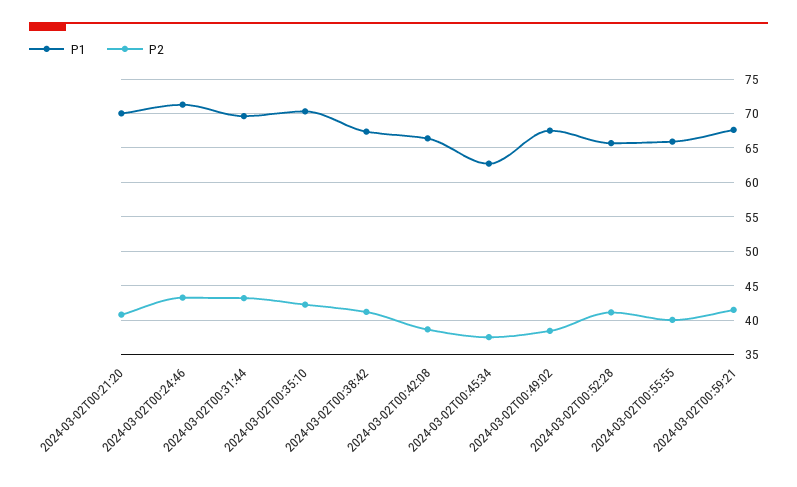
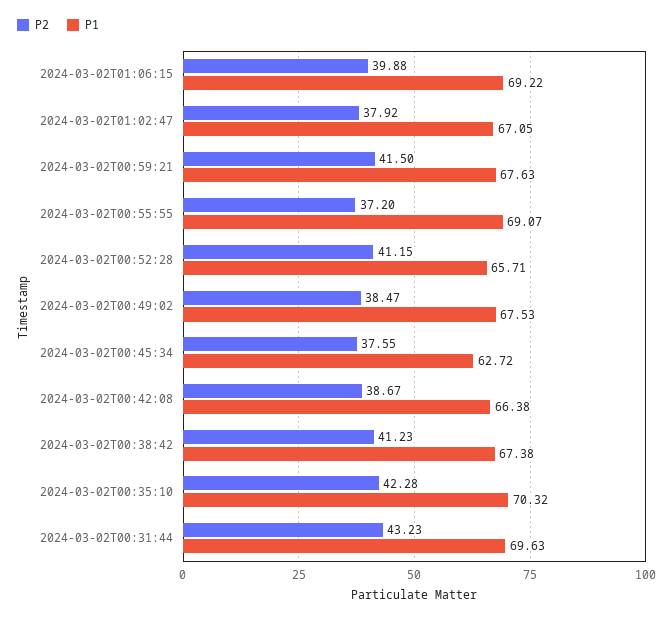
P1, 2024-03-02T00:21:20: 70 -> none
P2, 2024-03-02T00:21:20: 41 -> none
P1, 2024-03-02T00:24:46: 71 -> none
P2, 2024-03-02T00:24:46: 43 -> none
P1, 2024-03-02T00:55:55: 66 -> 69.07
P2, 2024-03-02T00:55:55: 40 -> 37.2
P2, 2024-03-02T01:06:15: none -> 39.88
P1, 2024-03-02T01:06:15: none -> 69.22
P2, 2024-03-02T01:02:47: none -> 37.92
P1, 2024-03-02T01:02:47: none -> 67.05

